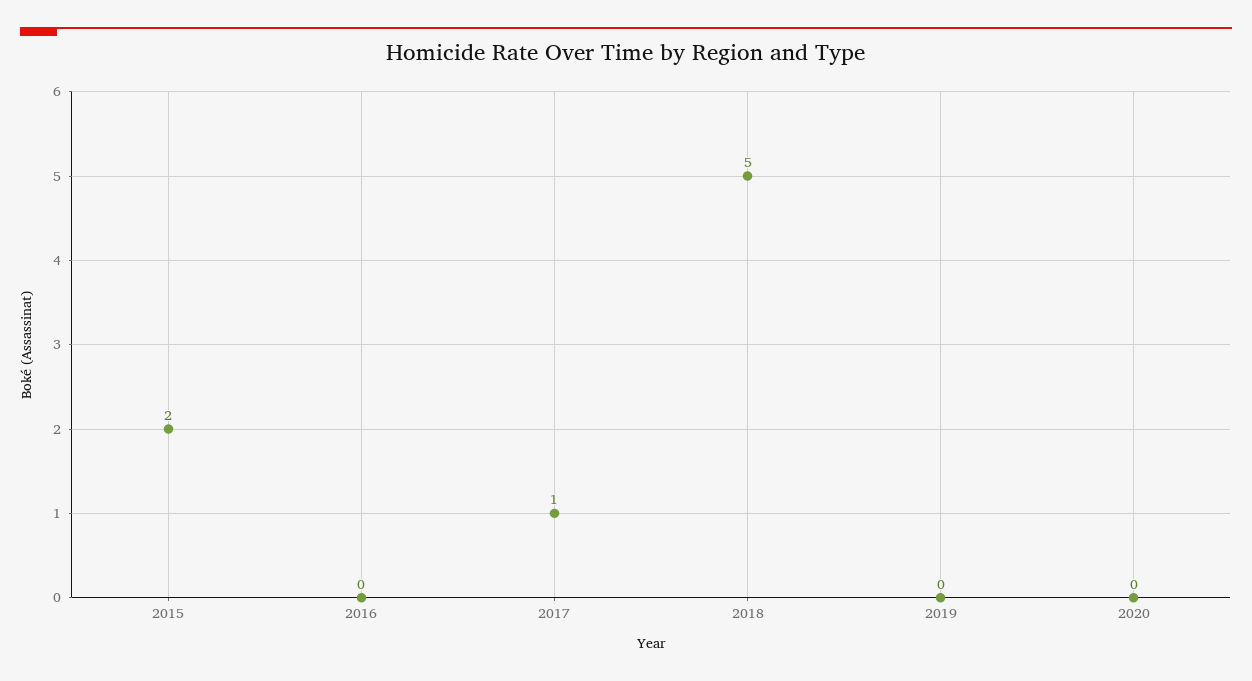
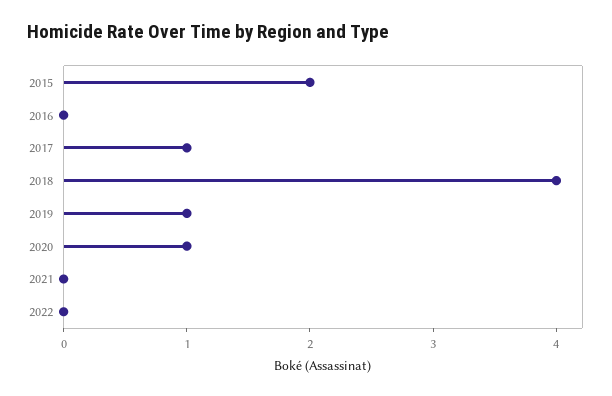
2018: 5 -> 4
2019: 0 -> 1
2020: 0 -> 1
2021: none -> 0
2022: none -> 0

